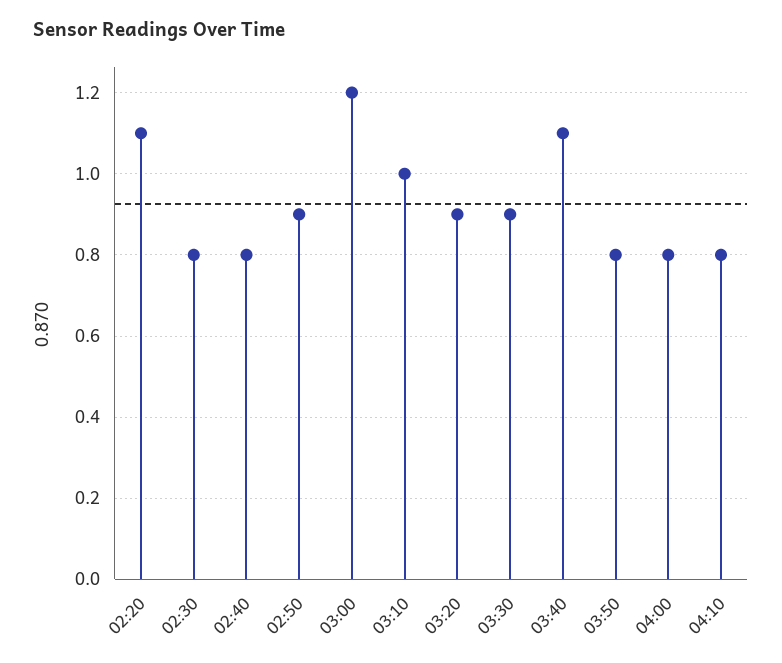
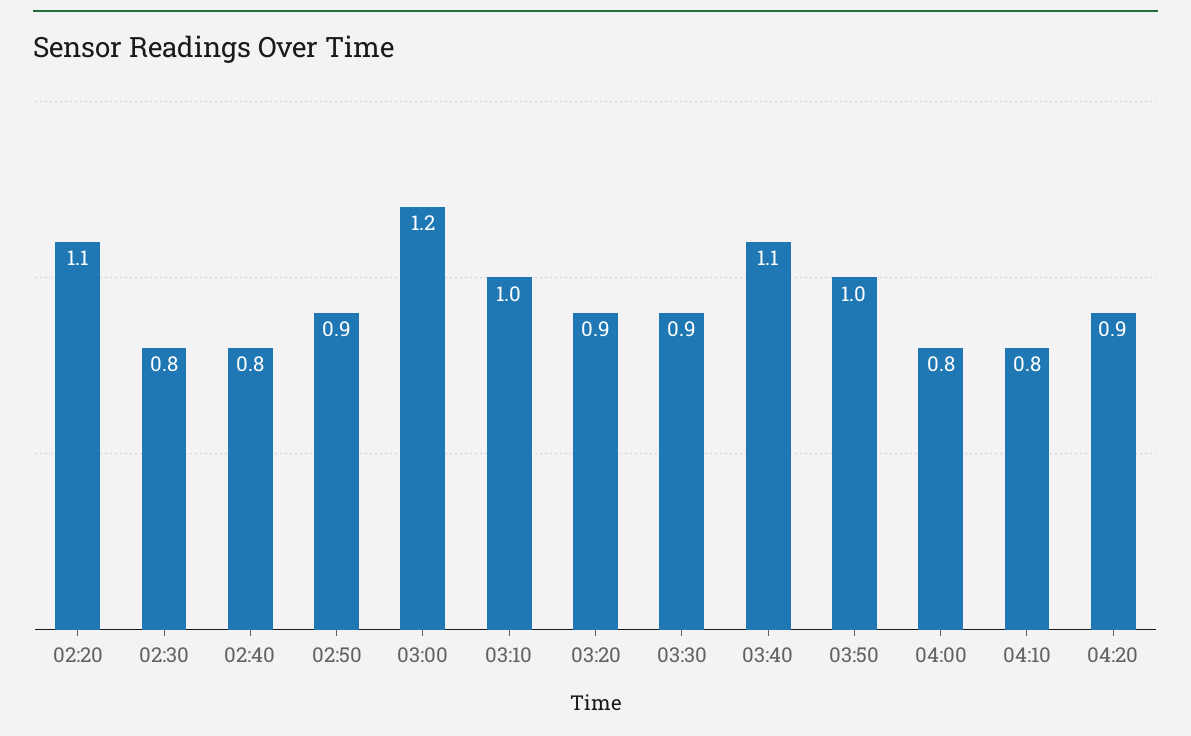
03:50: 0.8 -> 1
04:20: none -> 0.9

